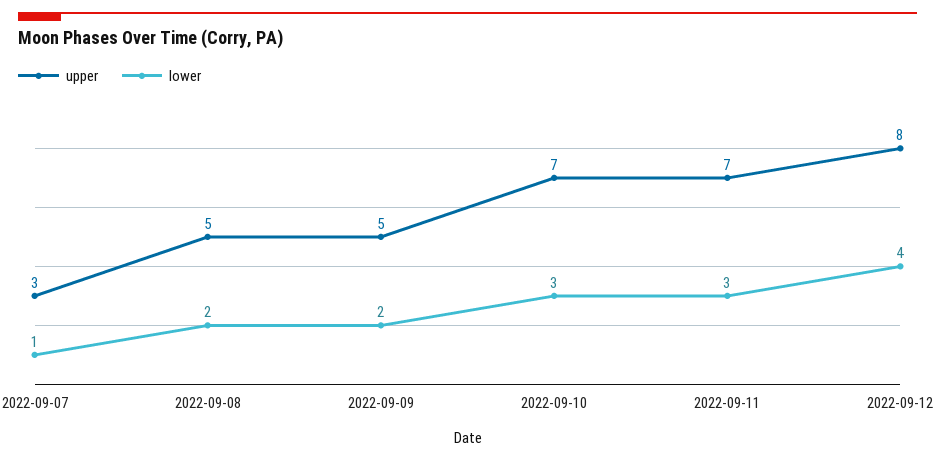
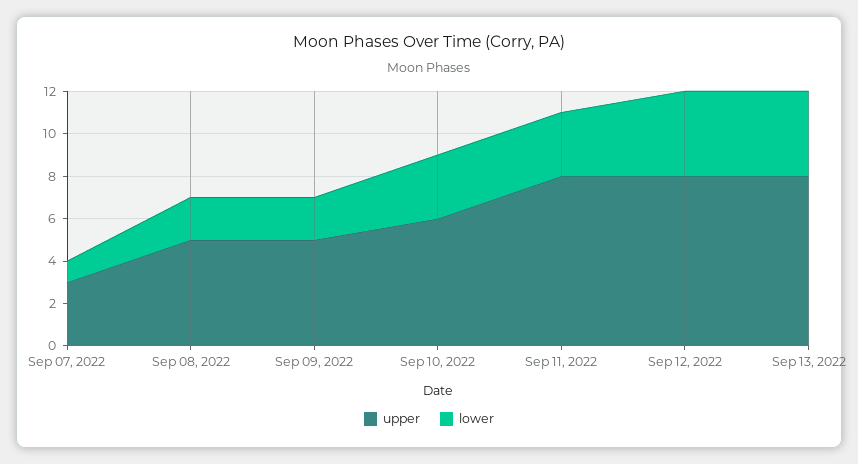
upper, 2022-09-10: 7 -> 6
upper, 2022-09-11: 7 -> 8
upper, Sep 13, 2022: none -> 8
lower, Sep 13, 2022: none -> 4

